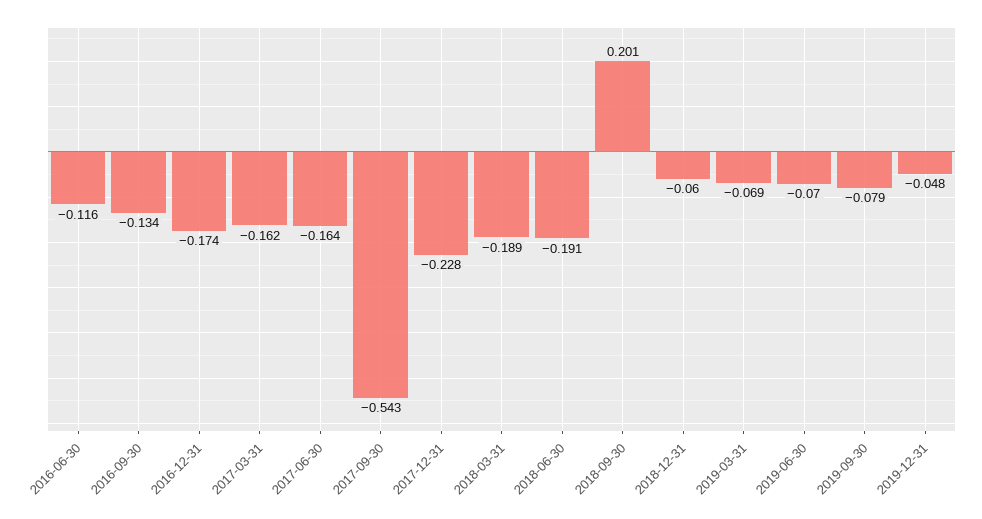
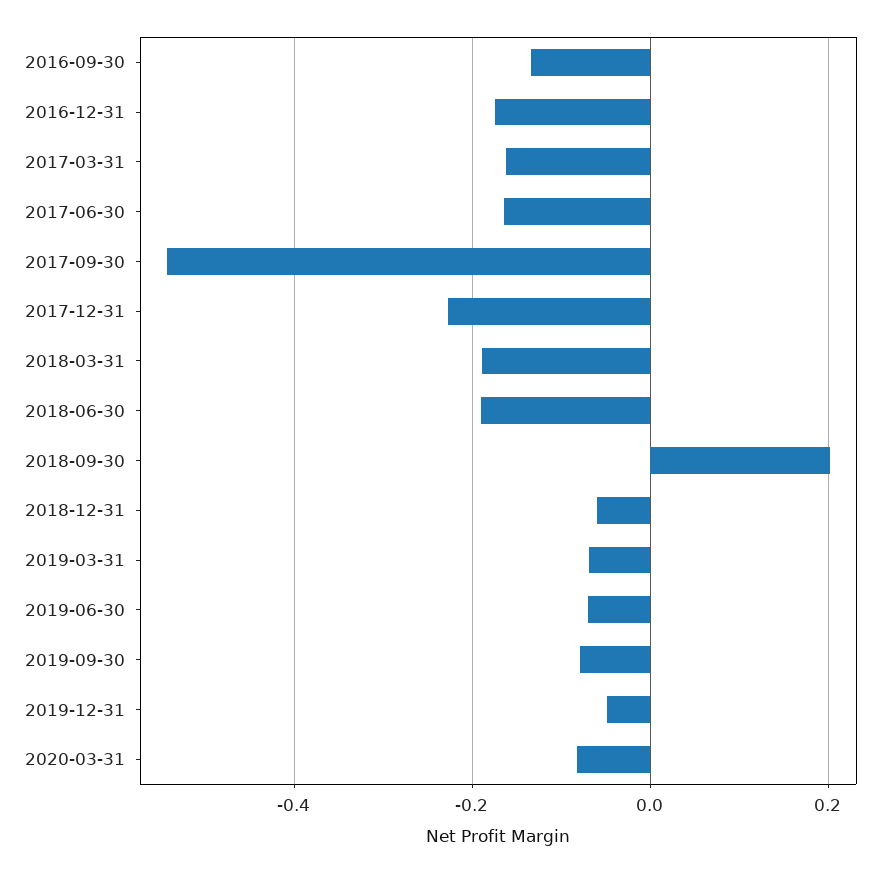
2016-06-30: -0.116 -> none
2020-03-31: none -> -0.08

